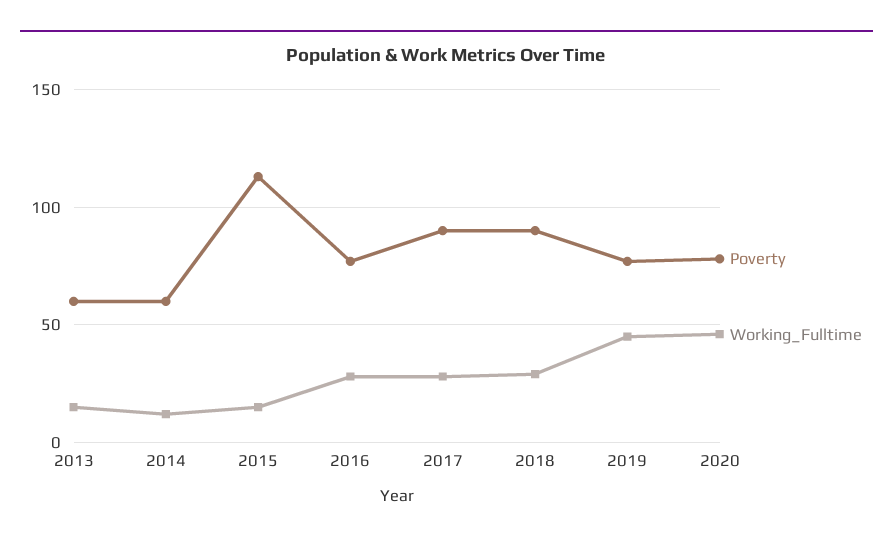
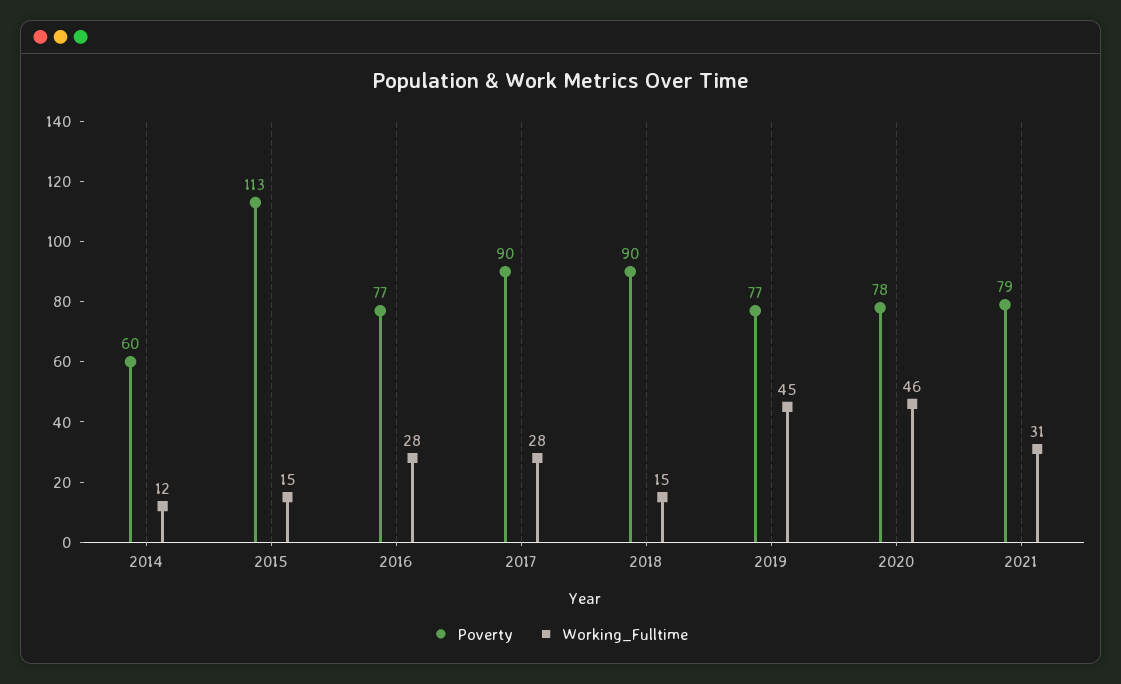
Poverty, 2013: 60 -> none
Working_Fulltime, 2013: 15 -> none
Working_Fulltime, 2018: 30 -> 15
Poverty, 2021: none -> 79
Working_Fulltime, 2021: none -> 31

